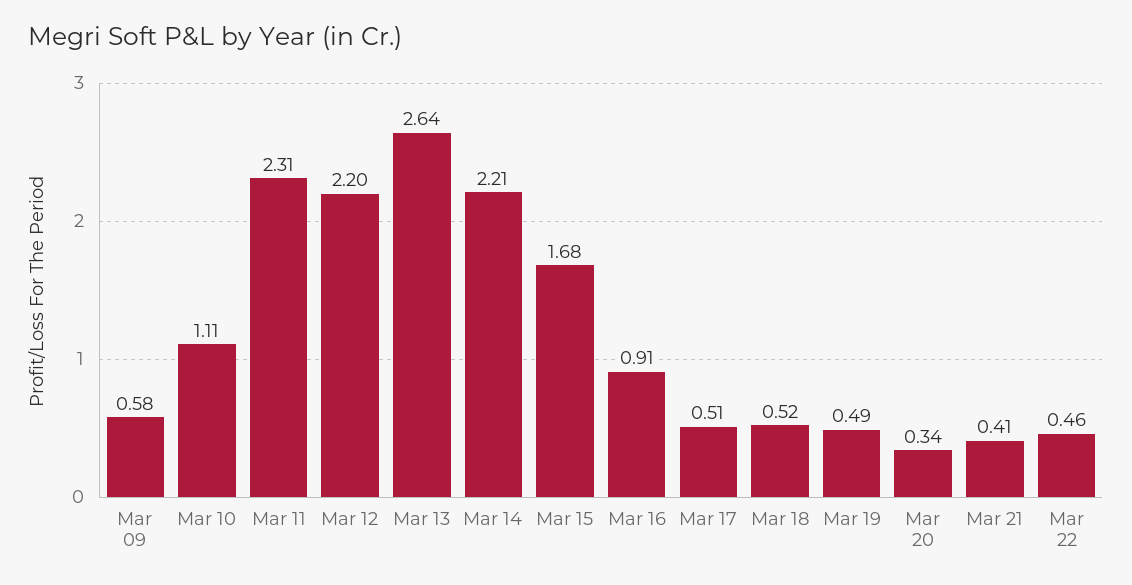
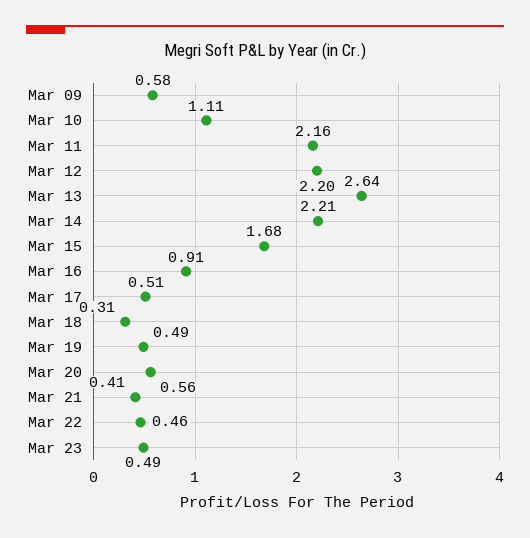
Mar 11: 2.31 -> 2.16
Mar 18: 0.52 -> 0.31
Mar 20: 0.34 -> 0.56
Mar 23: none -> 0.49

